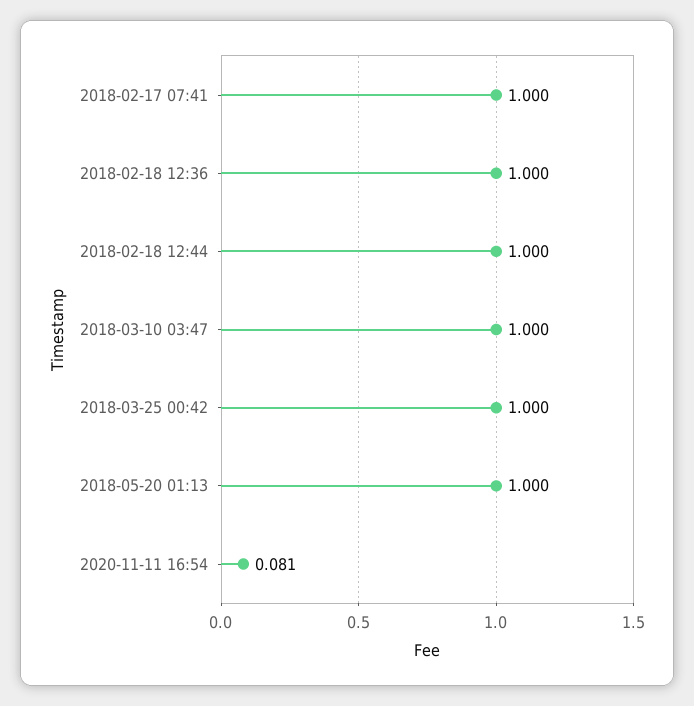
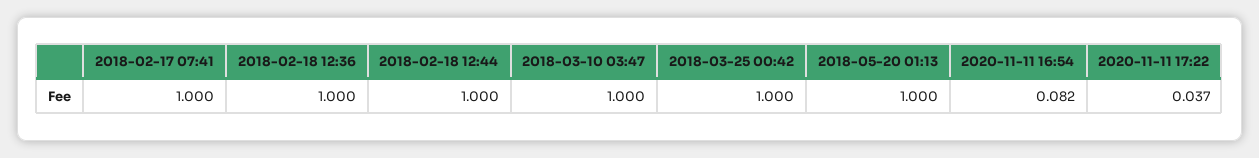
2020-11-11 16:54: 0.081 -> 0.082
2020-11-11 17:22: none -> 0.037

